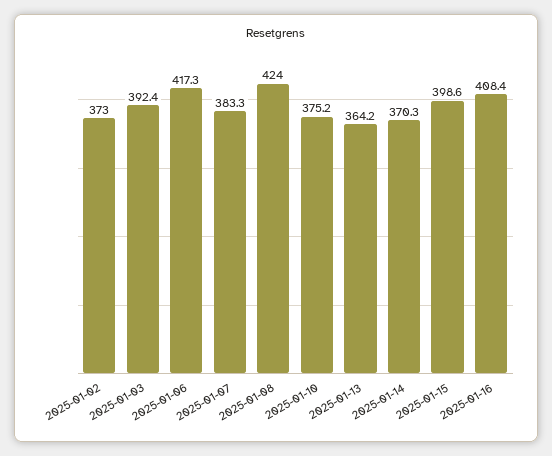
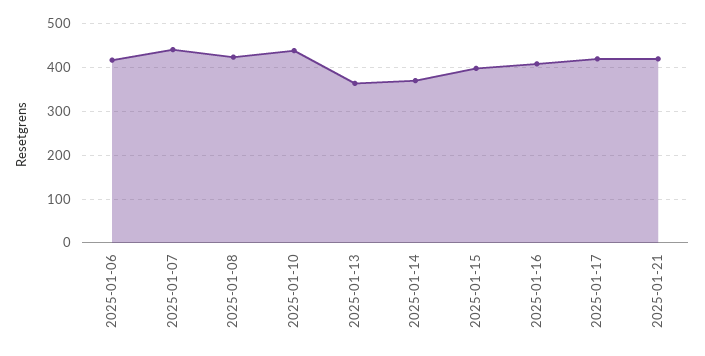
2025-01-02: 373 -> none
2025-01-03: 392.4 -> none
2025-01-07: 383.3 -> 440
2025-01-10: 375.2 -> 440
2025-01-17: none -> 420
2025-01-21: none -> 420

